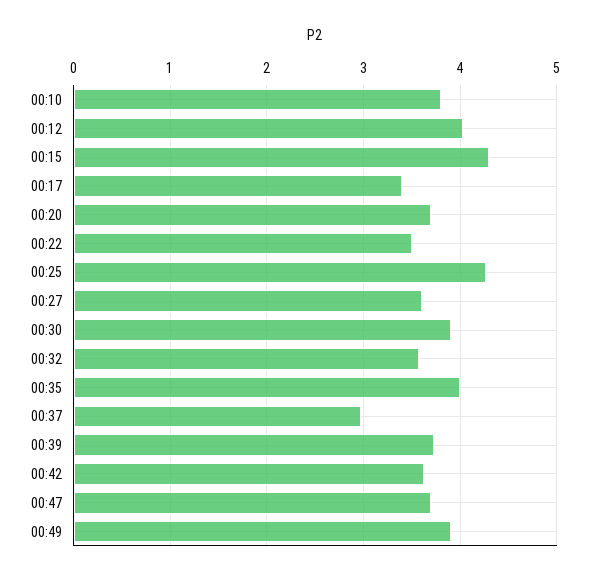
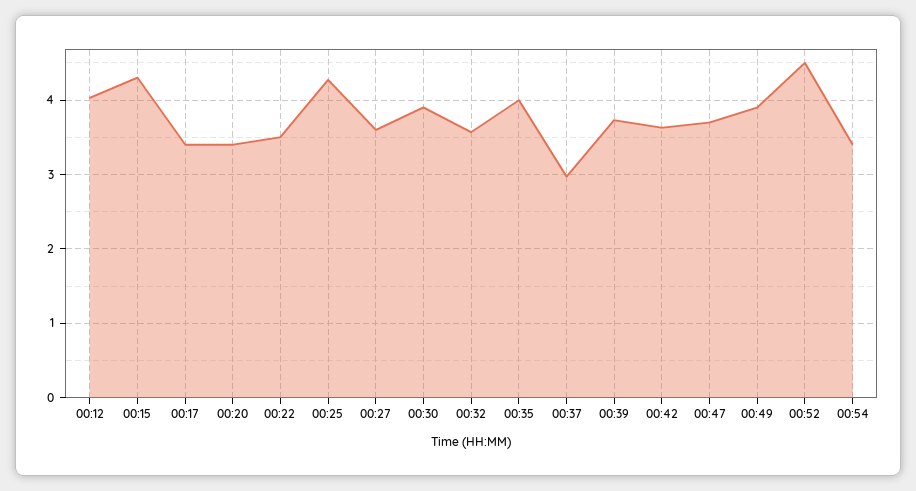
00:10: 3.8 -> none
00:20: 3.7 -> 3.4
00:52: none -> 4.5
00:54: none -> 3.4

